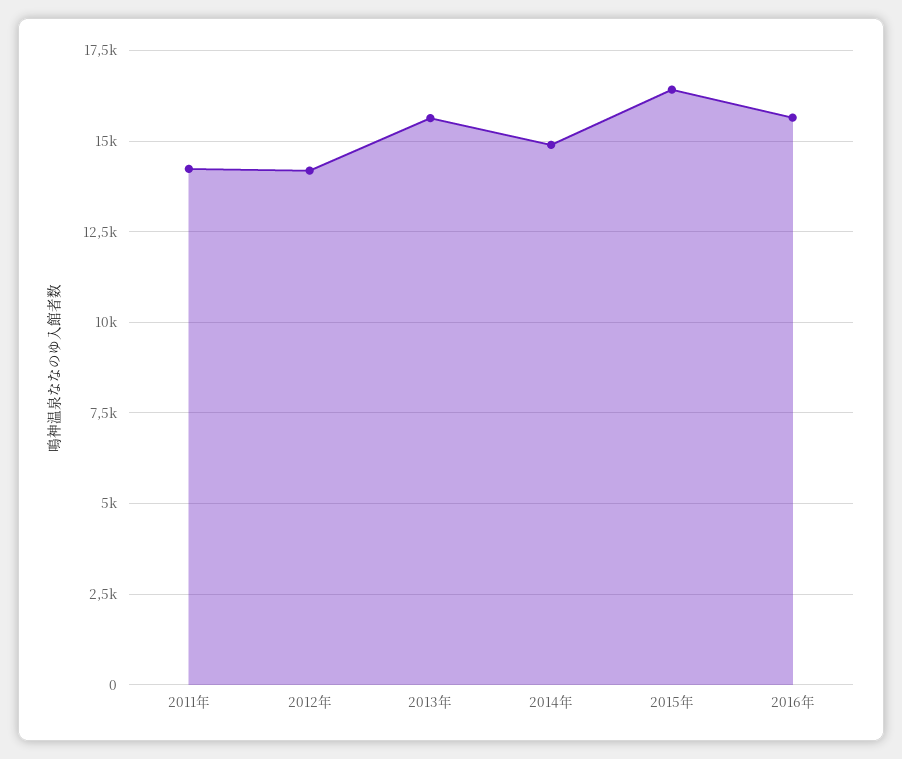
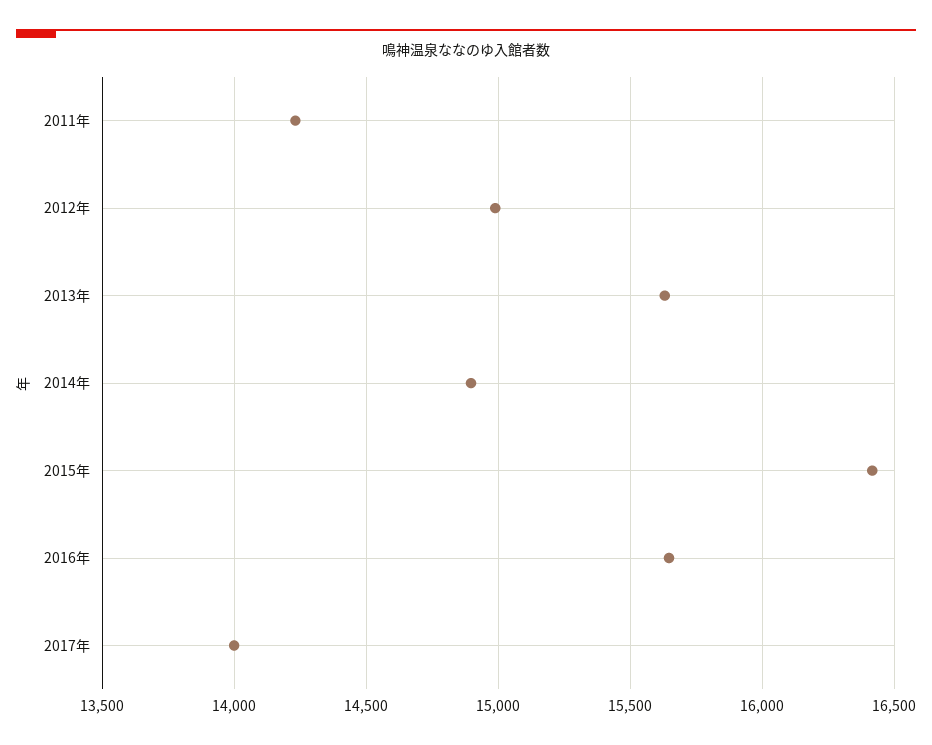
2012年: 14250 -> 15000
2017年: none -> 14000

